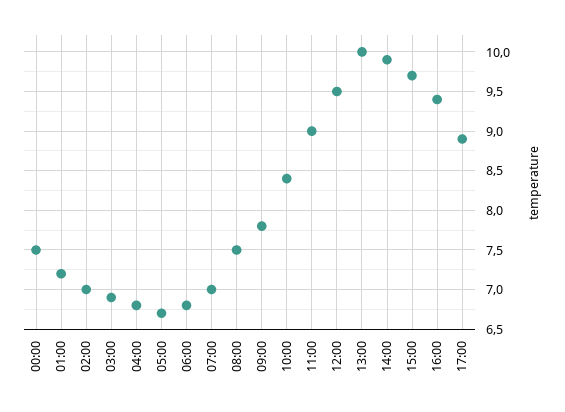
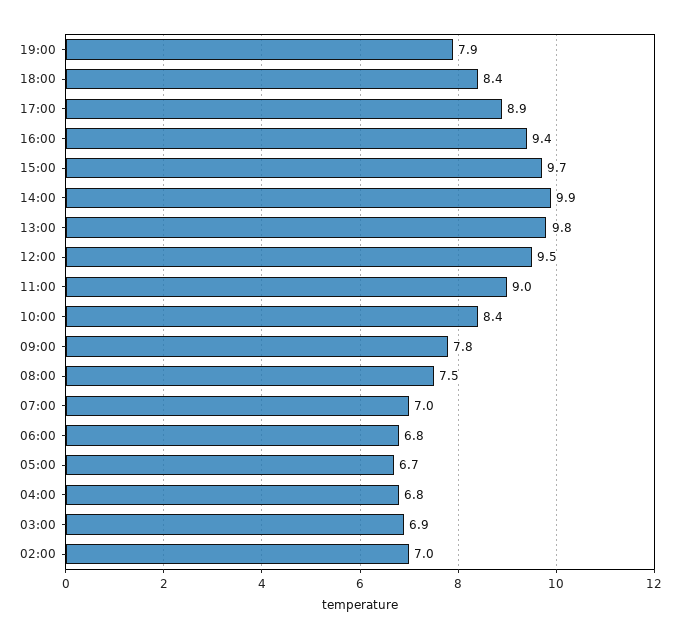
00:00: 7.5 -> none
01:00: 7.2 -> none
13:00: 10 -> 9.8
19:00: none -> 7.9
18:00: none -> 8.4

